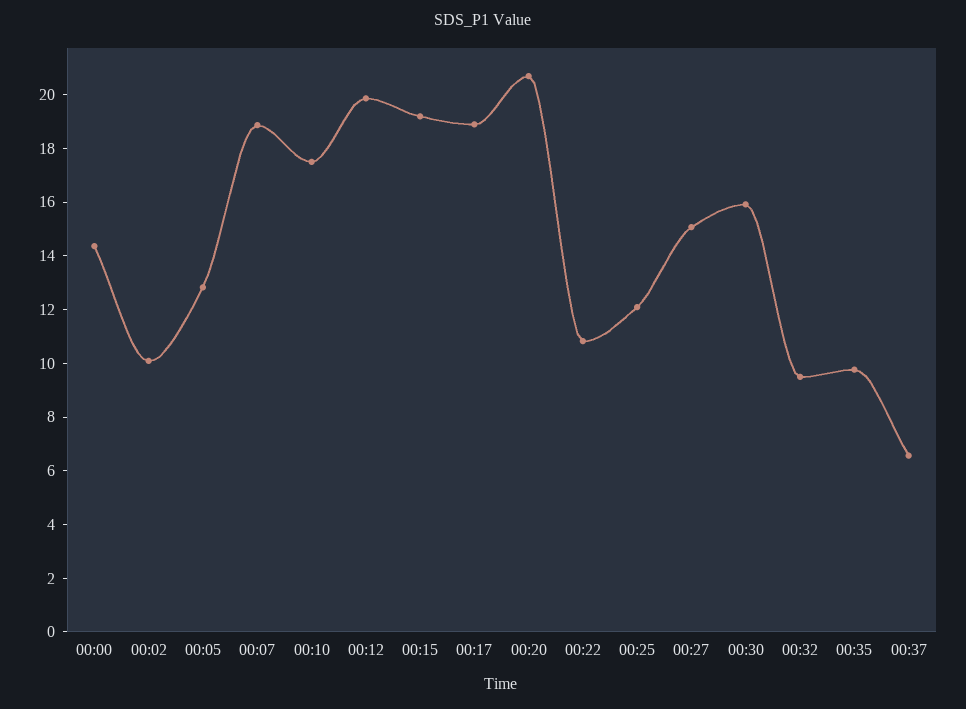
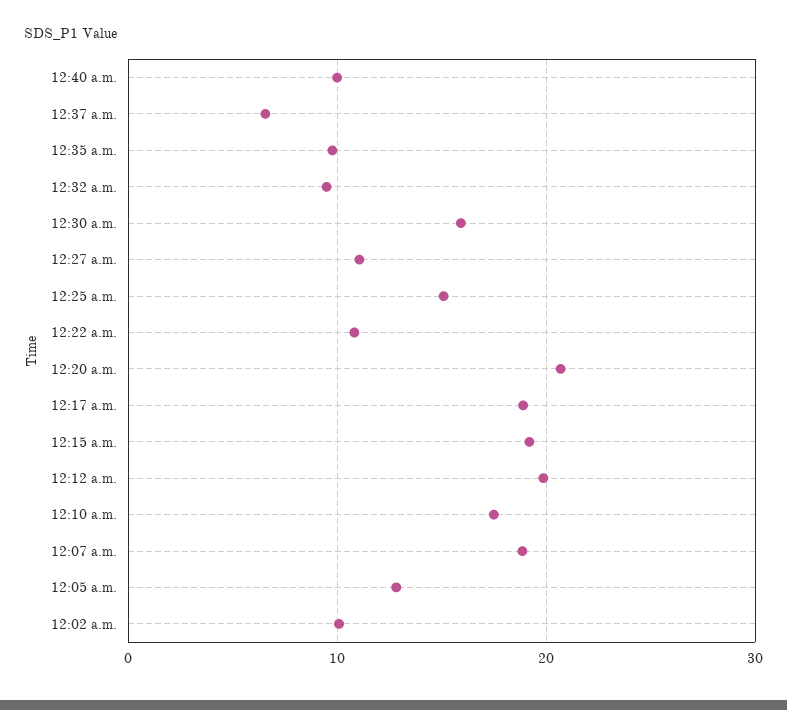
00:00: 14.5 -> none
00:25: 12 -> 15
00:27: 15 -> 11
12:40 a.m.: none -> 10

